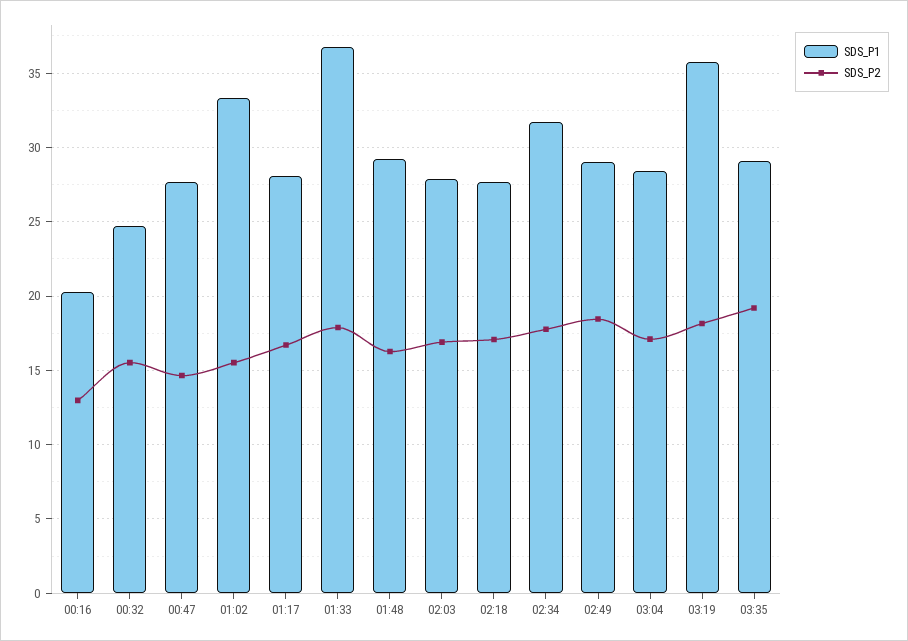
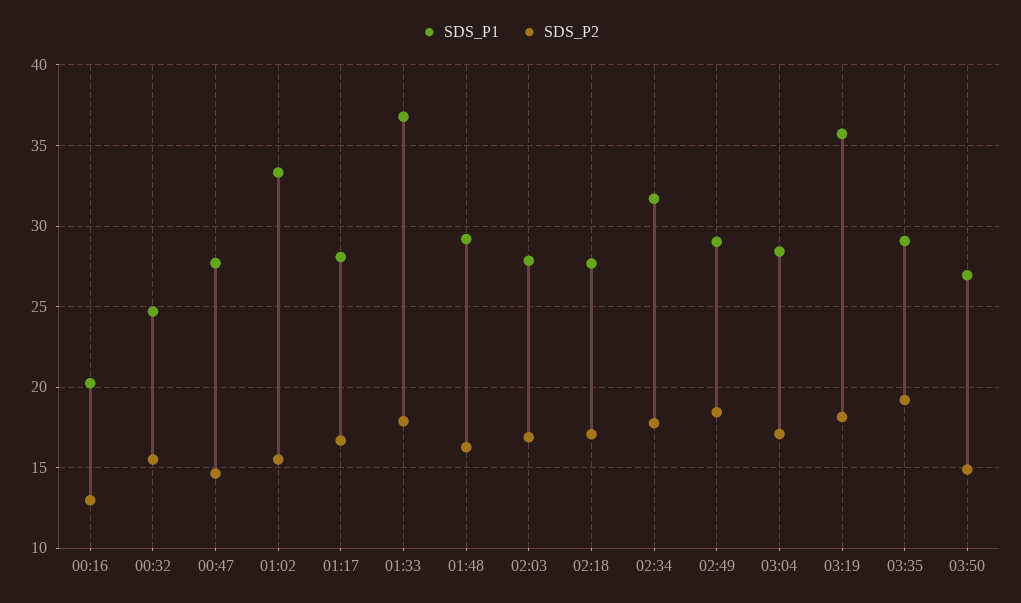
SDS_P1, 03:50: none -> 27
SDS_P2, 03:50: none -> 15

